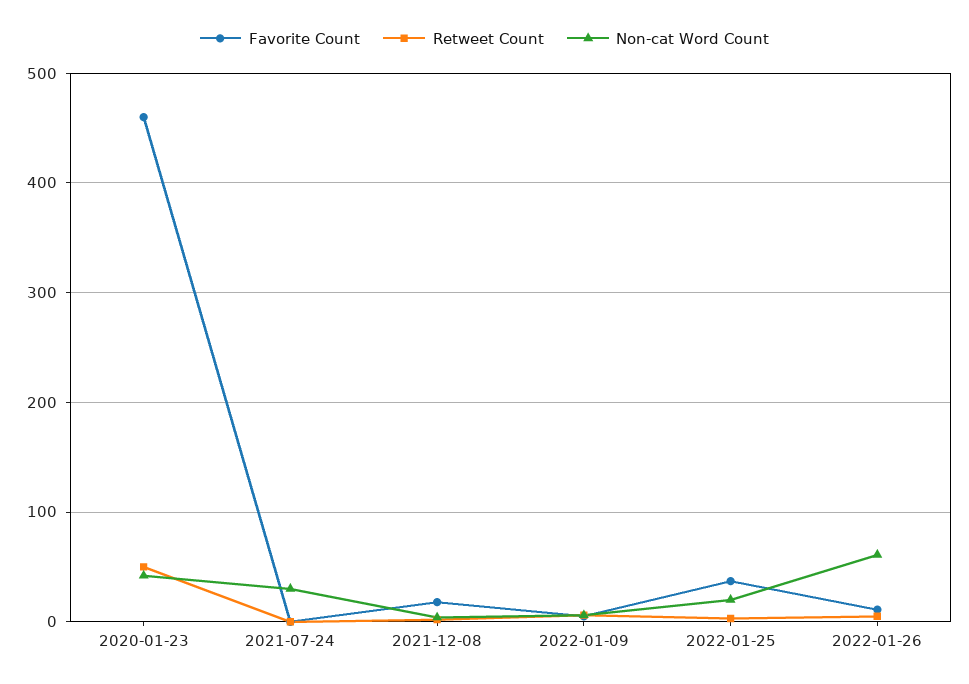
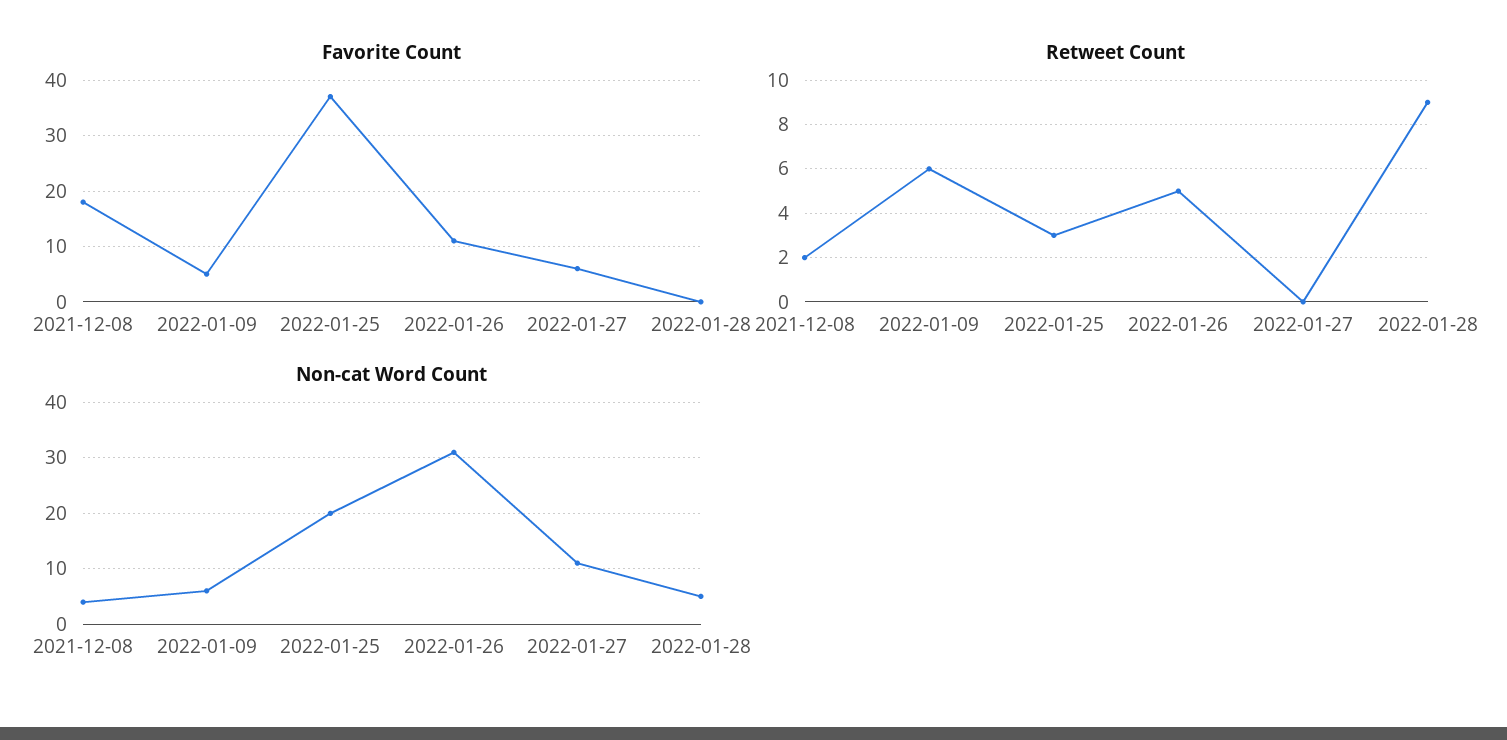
Favorite Count, 2020-01-23: 460 -> none
Retweet Count, 2020-01-23: 50 -> none
Non-cat Word Count, 2020-01-23: 40 -> none
Favorite Count, 2021-07-24: 0 -> none
Retweet Count, 2021-07-24: 0 -> none
Non-cat Word Count, 2021-07-24: 30 -> none
Non-cat Word Count, 2022-01-26: 60 -> 30
Favorite Count, 2022-01-27: none -> 5
Favorite Count, 2022-01-28: none -> 0
Retweet Count, 2022-01-27: none -> 0
Retweet Count, 2022-01-28: none -> 9
Non-cat Word Count, 2022-01-27: none -> 10
Non-cat Word Count, 2022-01-28: none -> 5

